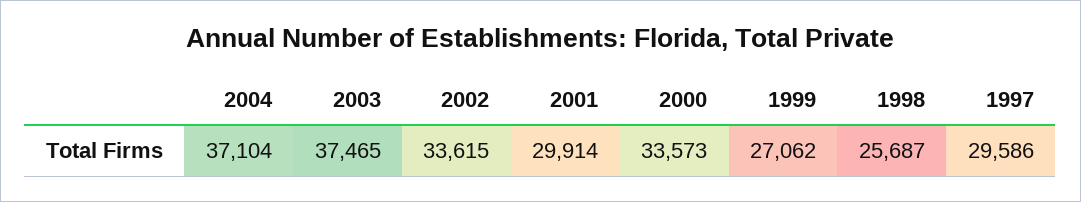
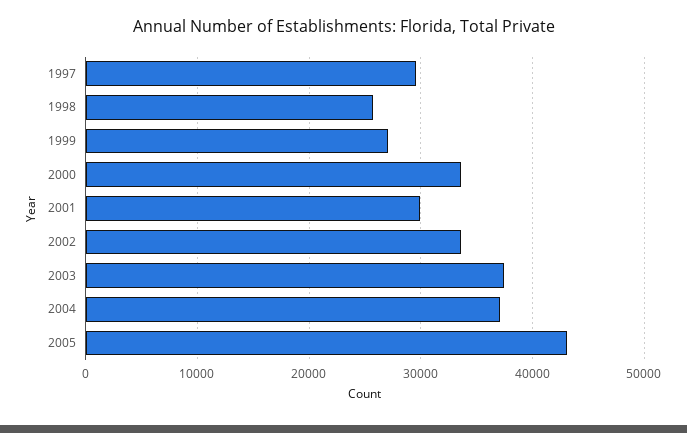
2005: none -> 43000

